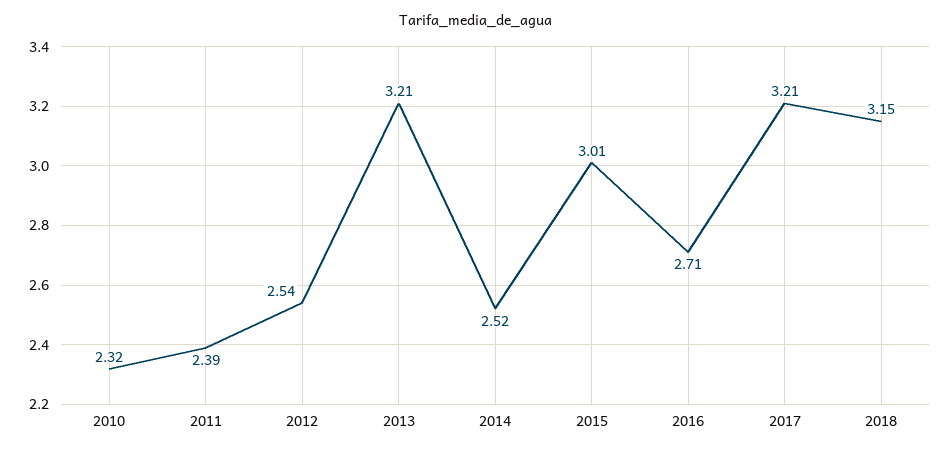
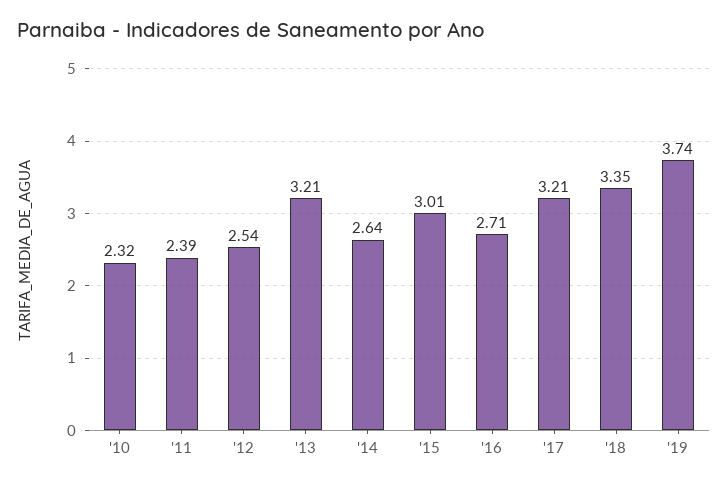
2014: 2.52 -> 2.64
2018: 3.15 -> 3.35
'19: none -> 3.74

